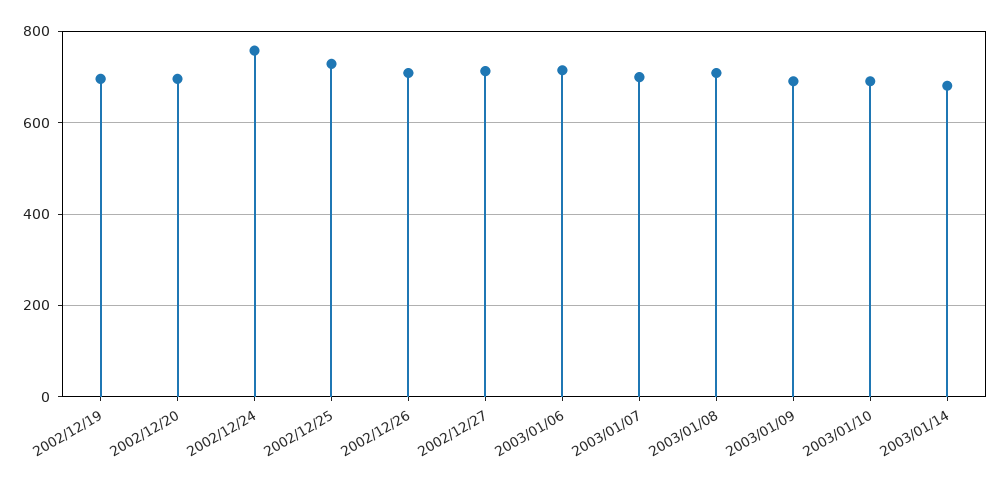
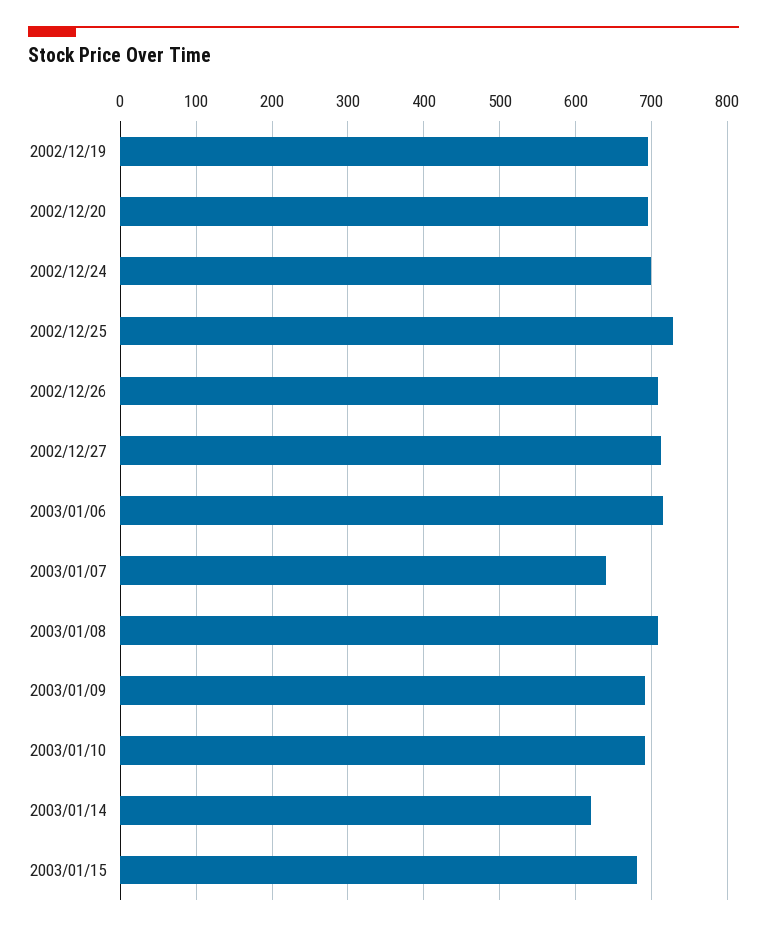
2002/12/24: 760 -> 700
2003/01/07: 700 -> 640
2003/01/14: 680 -> 620
2003/01/15: none -> 680

